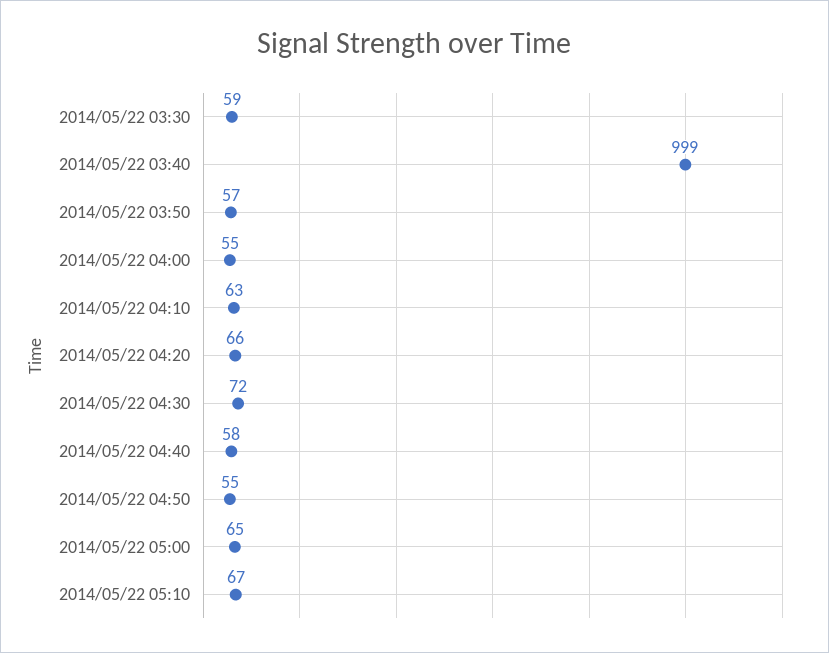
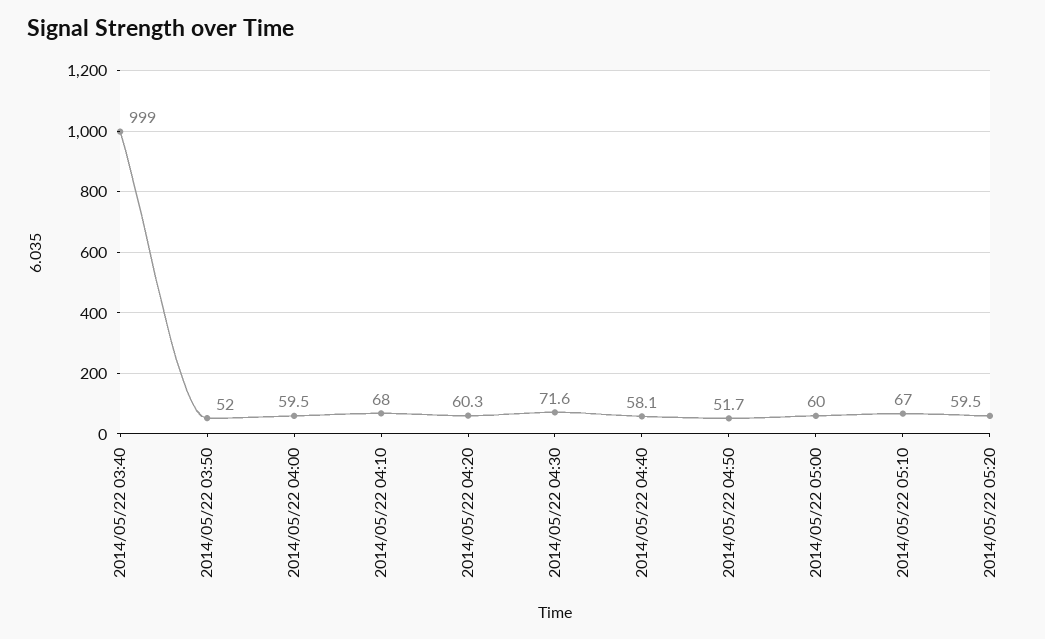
2014/05/22 03:30: 59 -> none
2014/05/22 03:50: 57 -> 52
2014/05/22 04:00: 55 -> 59.5
2014/05/22 04:10: 63 -> 68
2014/05/22 04:20: 66 -> 60.3
2014/05/22 04:50: 55 -> 51.7
2014/05/22 05:00: 65 -> 60
2014/05/22 05:20: none -> 59.5

